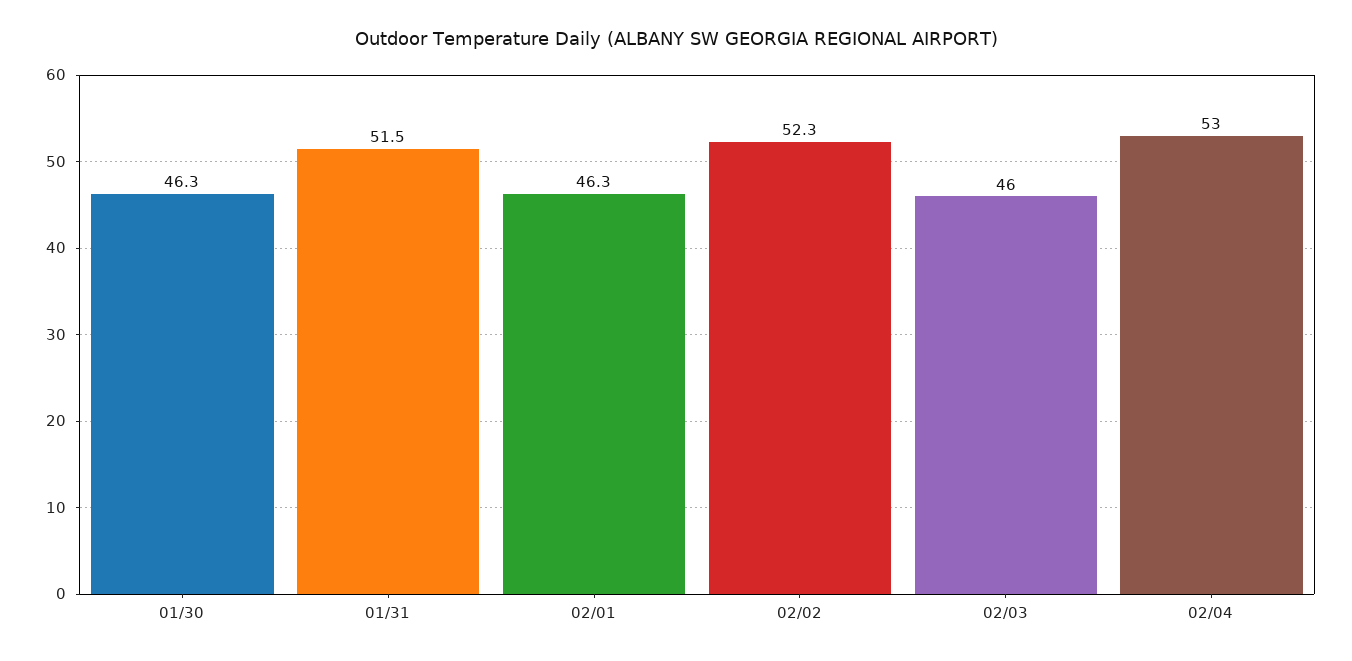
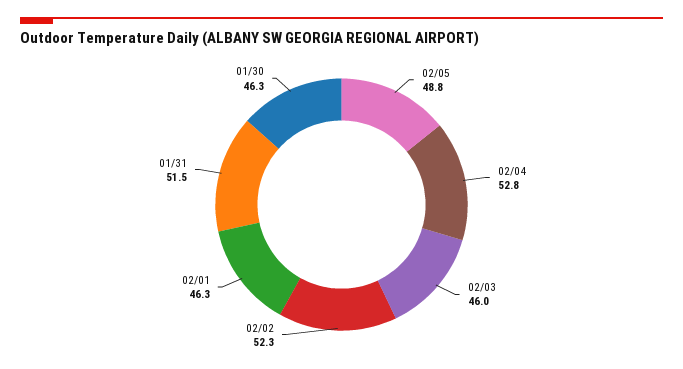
02/04: 53 -> 52.8
02/05: none -> 48.8

